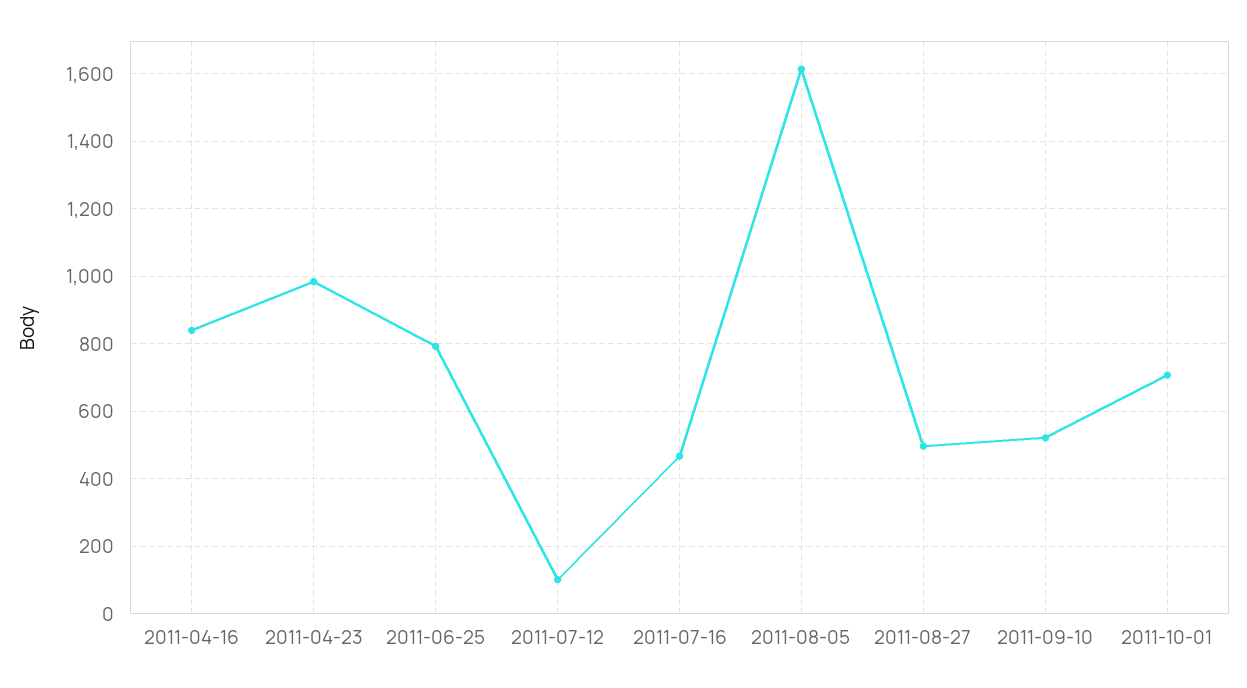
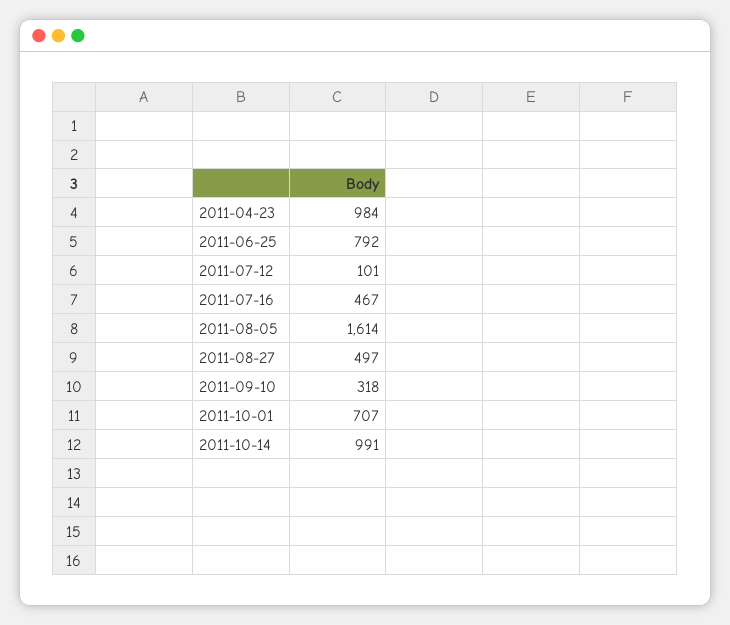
2011-04-16: 840 -> none
2011-09-10: 520 -> 318
2011-10-14: none -> 991

